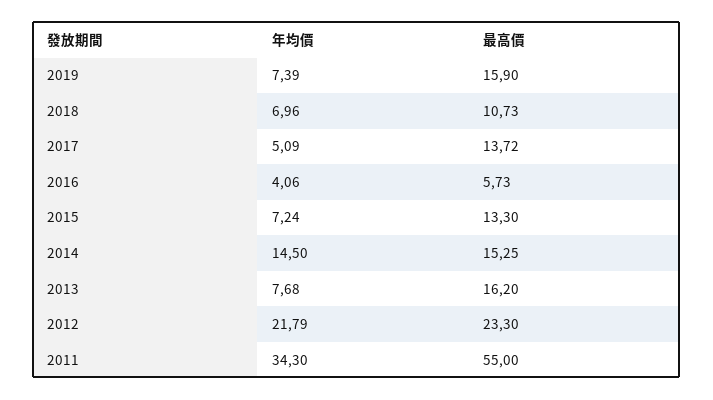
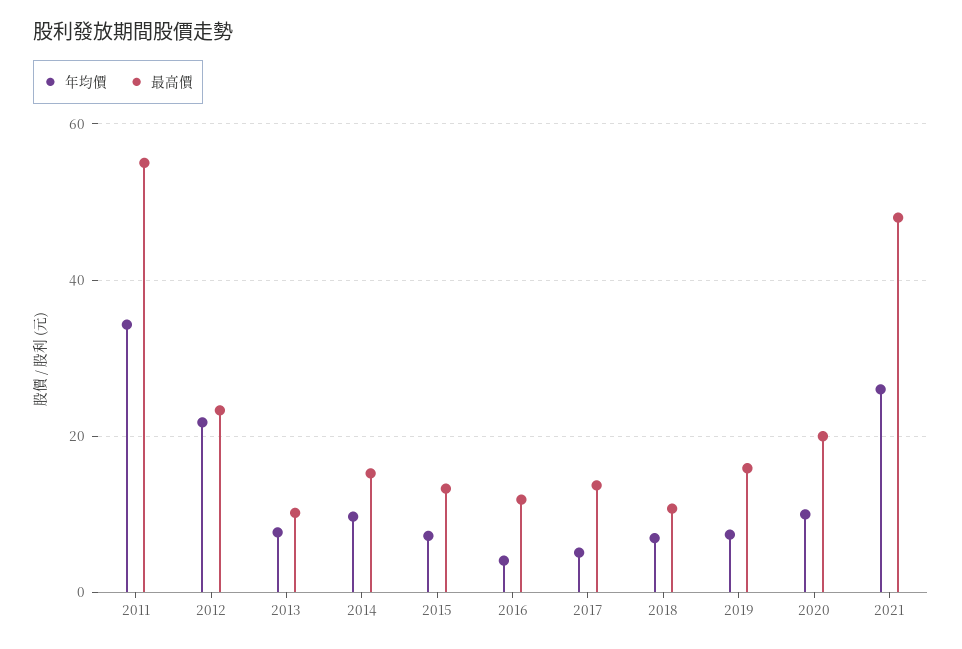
最高價, 2016: 5.73 -> 12
年均價, 2014: 14.5 -> 10
最高價, 2013: 16.2 -> 10
年均價, 2020: none -> 10
最高價, 2020: none -> 20
年均價, 2021: none -> 26
最高價, 2021: none -> 48

